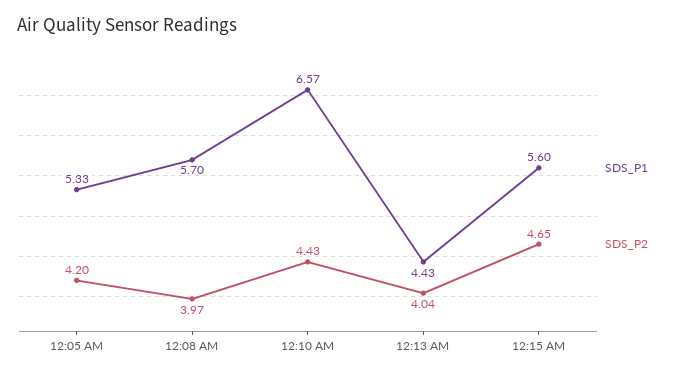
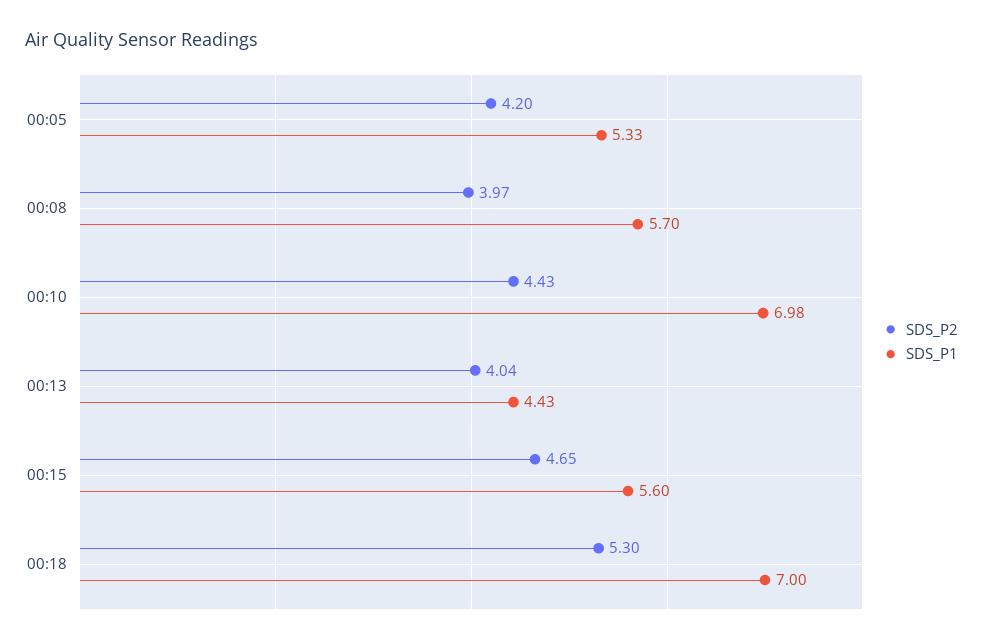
SDS_P1, 12:10 AM: 6.57 -> 6.98
SDS_P2, 00:18: none -> 5.3
SDS_P1, 00:18: none -> 7

